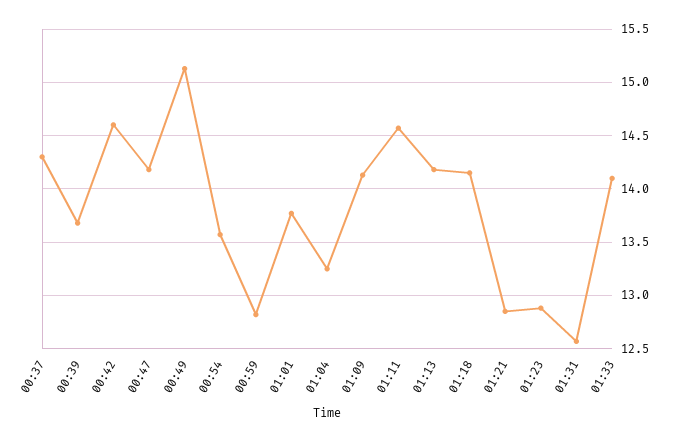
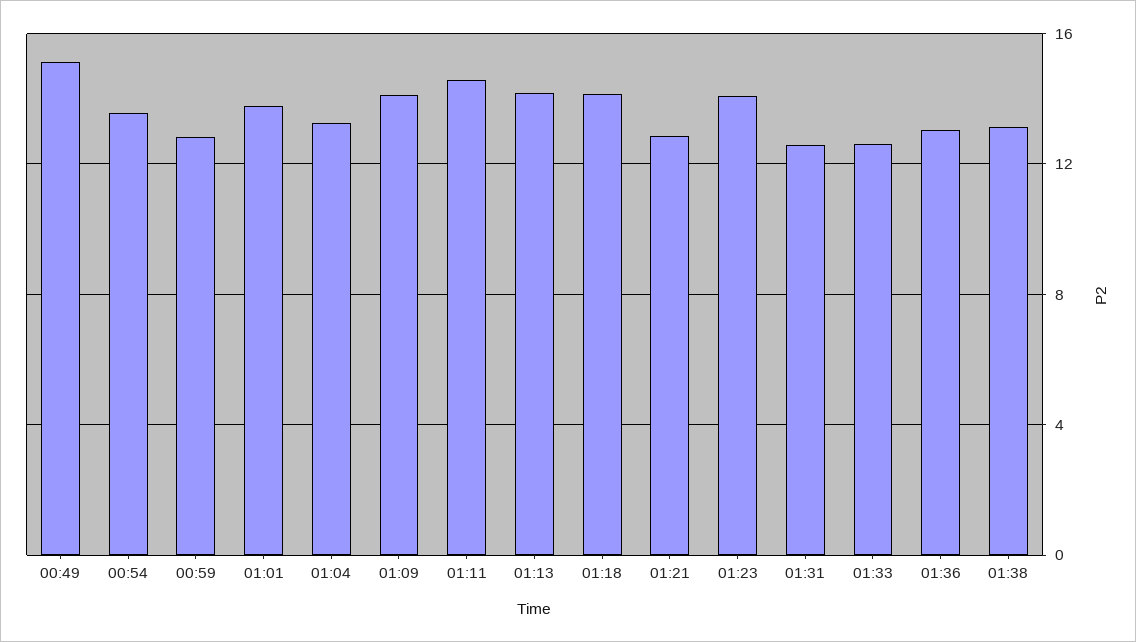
00:37: 14.3 -> none
00:39: 13.7 -> none
00:42: 14.6 -> none
00:47: 14.2 -> none
01:23: 12.9 -> 14
01:33: 14.1 -> 12.5
01:36: none -> 13
01:38: none -> 13

